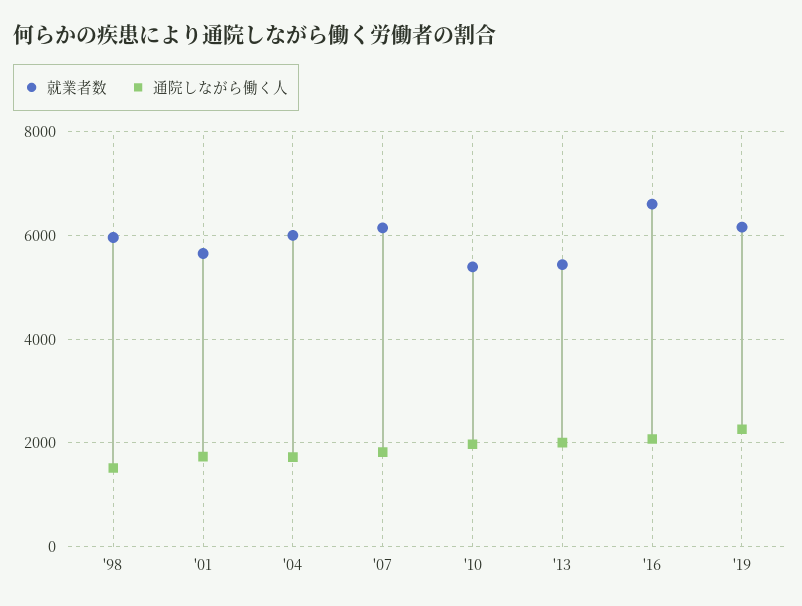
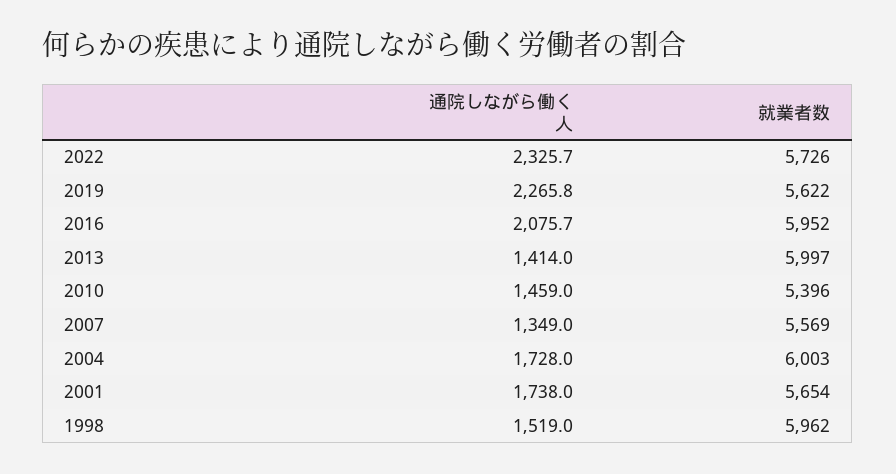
就業者数, '07: 6200 -> 5569
通院しながら働く人, '07: 1800 -> 1349
通院しながら働く人, '10: 2000 -> 1459
就業者数, '13: 5400 -> 5997
通院しながら働く人, '13: 2000 -> 1414
就業者数, '16: 6600 -> 5952
就業者数, '19: 6200 -> 5622
通院しながら働く人, 2022: none -> 2325.7
就業者数, 2022: none -> 5726

